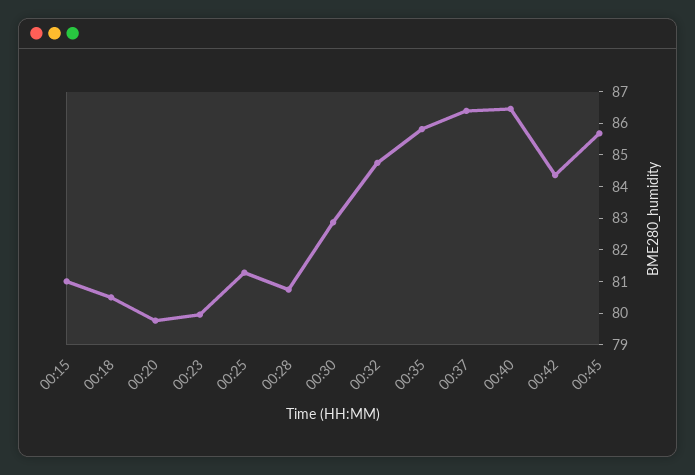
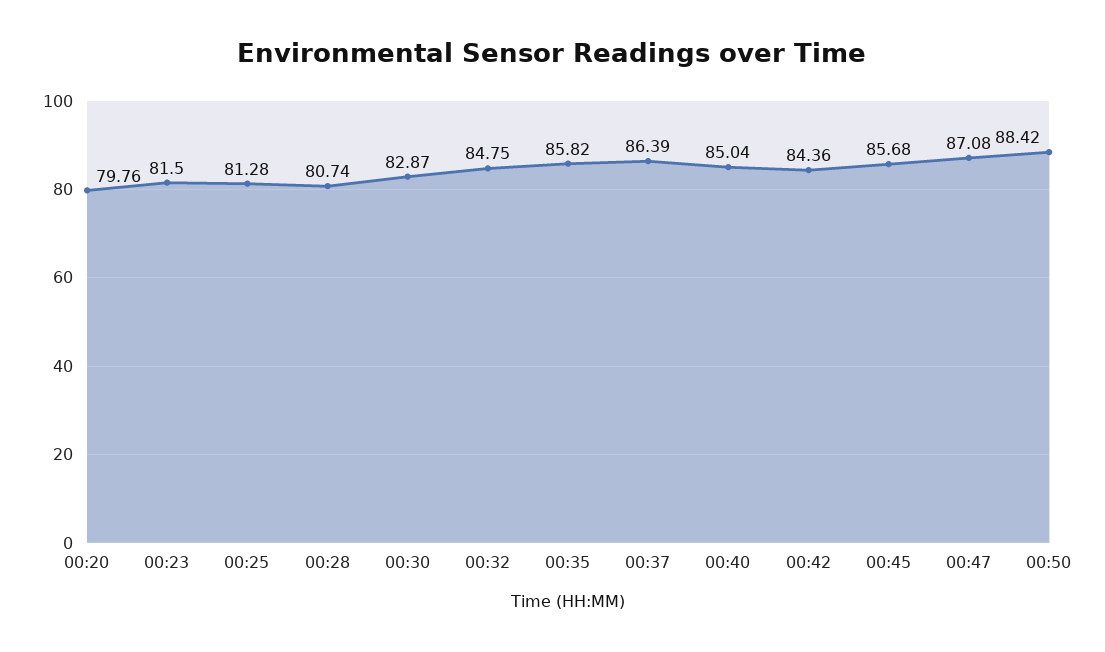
00:15: 81 -> none
00:18: 80.5 -> none
00:23: 80 -> 81.5
00:40: 86.5 -> 85.04
00:47: none -> 87.08
00:50: none -> 88.42

